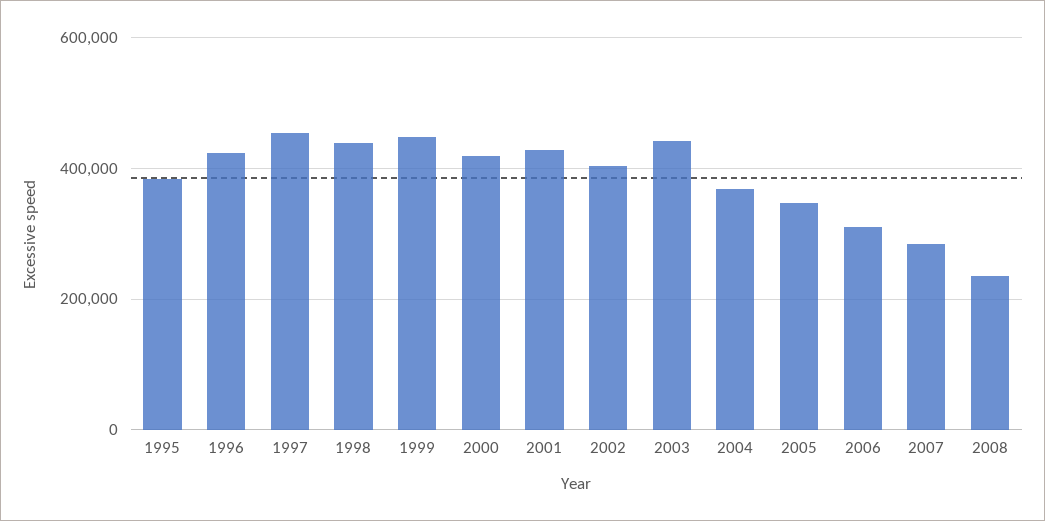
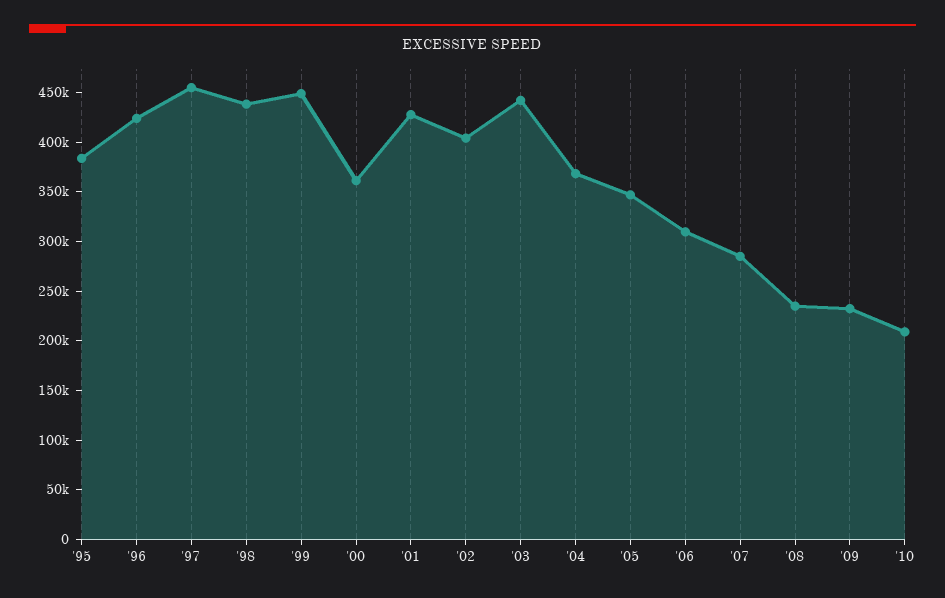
2000: 420000 -> 360000
'09: none -> 230000
'10: none -> 210000

